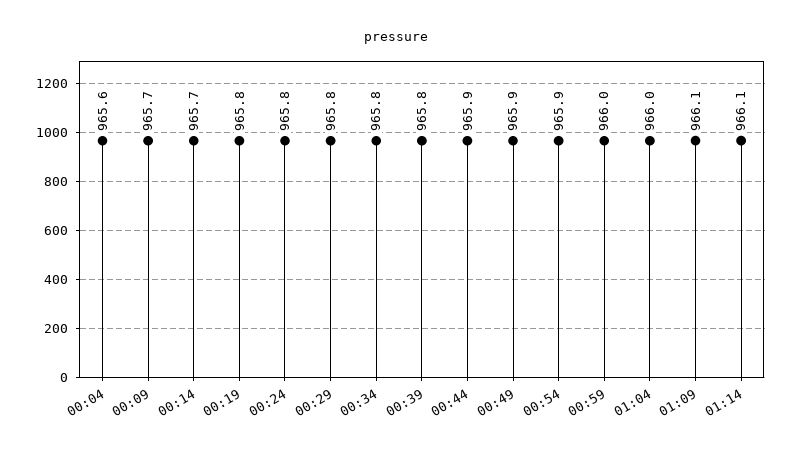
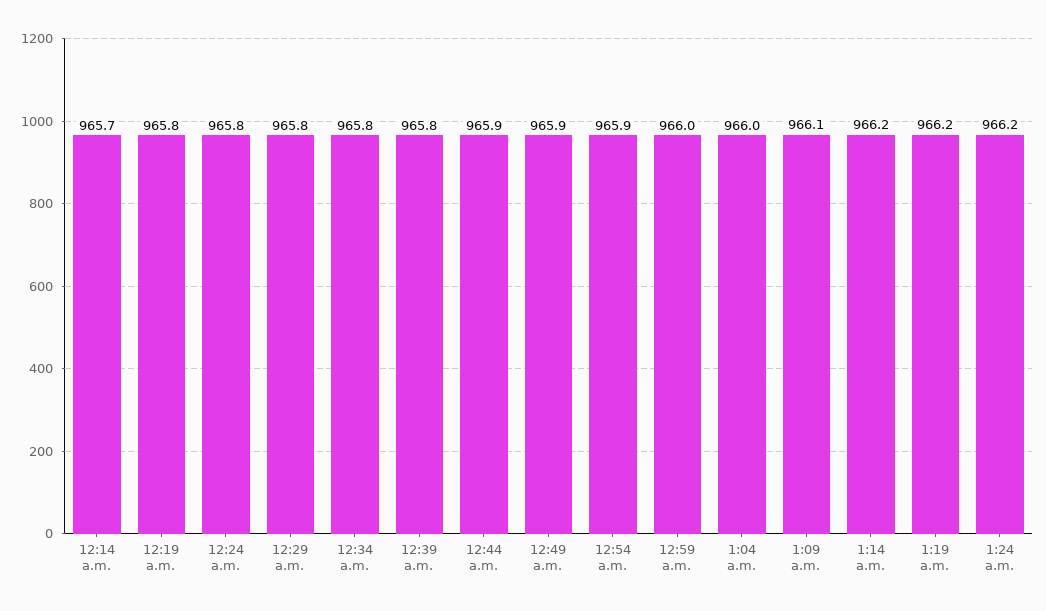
00:04: 965.6 -> none
00:09: 965.7 -> none
01:14: 966.1 -> 966.2
1:19 a.m.: none -> 966.2
1:24 a.m.: none -> 966.2

